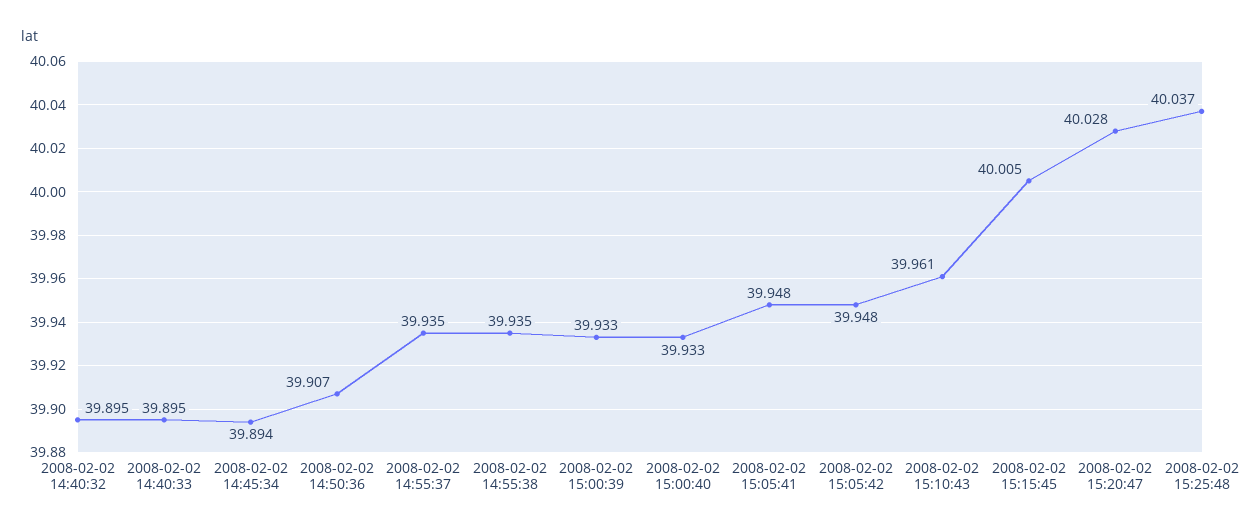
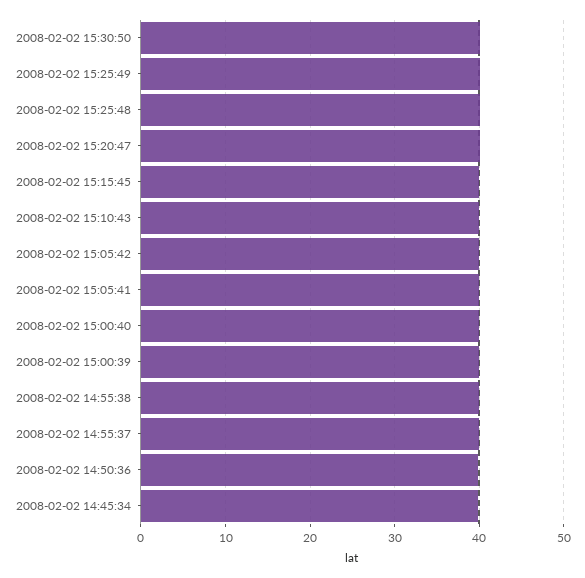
2008-02-02 14:40:32: 39.895 -> none
2008-02-02 14:40:33: 39.895 -> none
2008-02-02 15:30:50: none -> 40
2008-02-02 15:25:49: none -> 40

